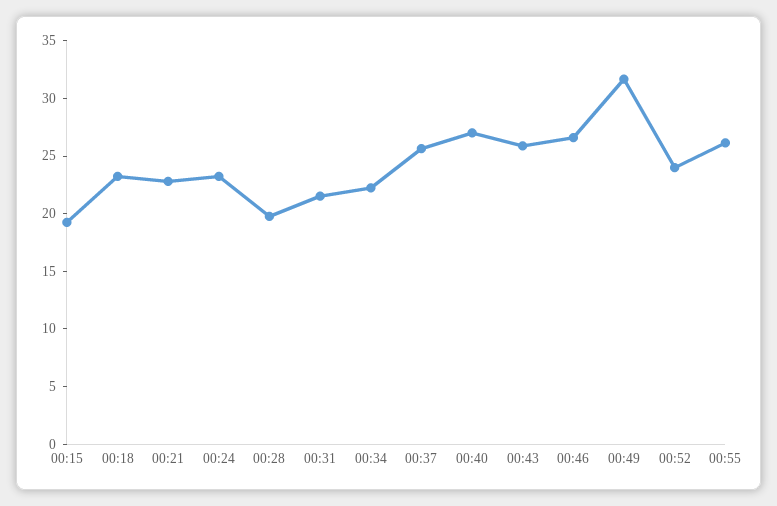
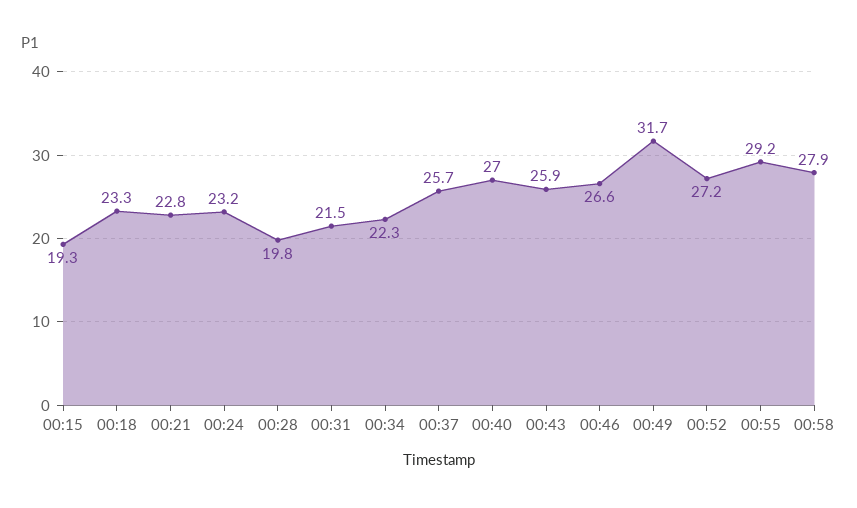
00:52: 24 -> 27.2
00:55: 26 -> 29.2
00:58: none -> 27.9

